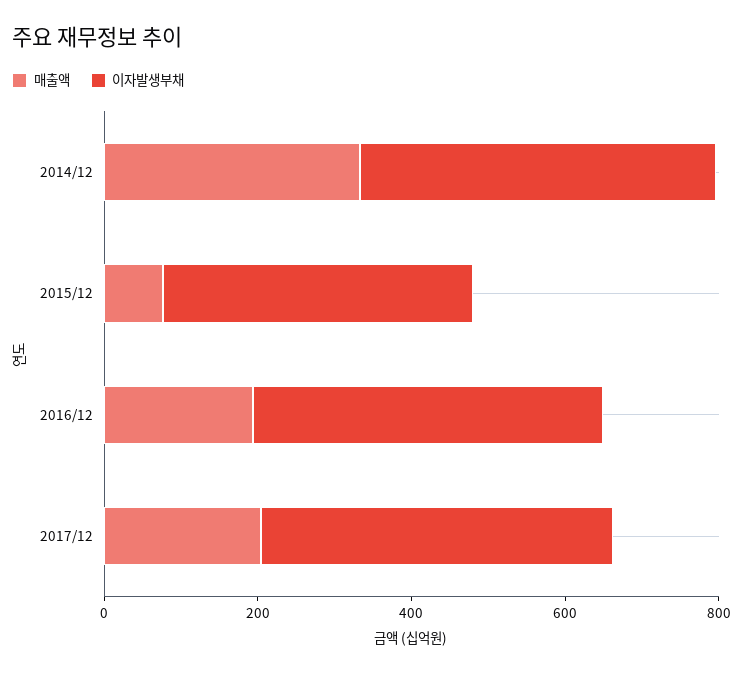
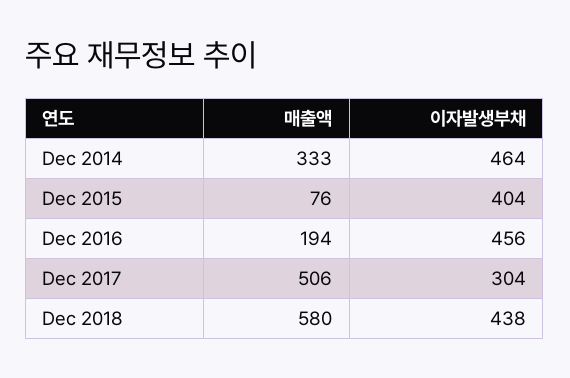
매출액, 2017/12: 200 -> 506
이자발생부채, 2017/12: 450 -> 304
매출액, Dec 2018: none -> 580
이자발생부채, Dec 2018: none -> 438

